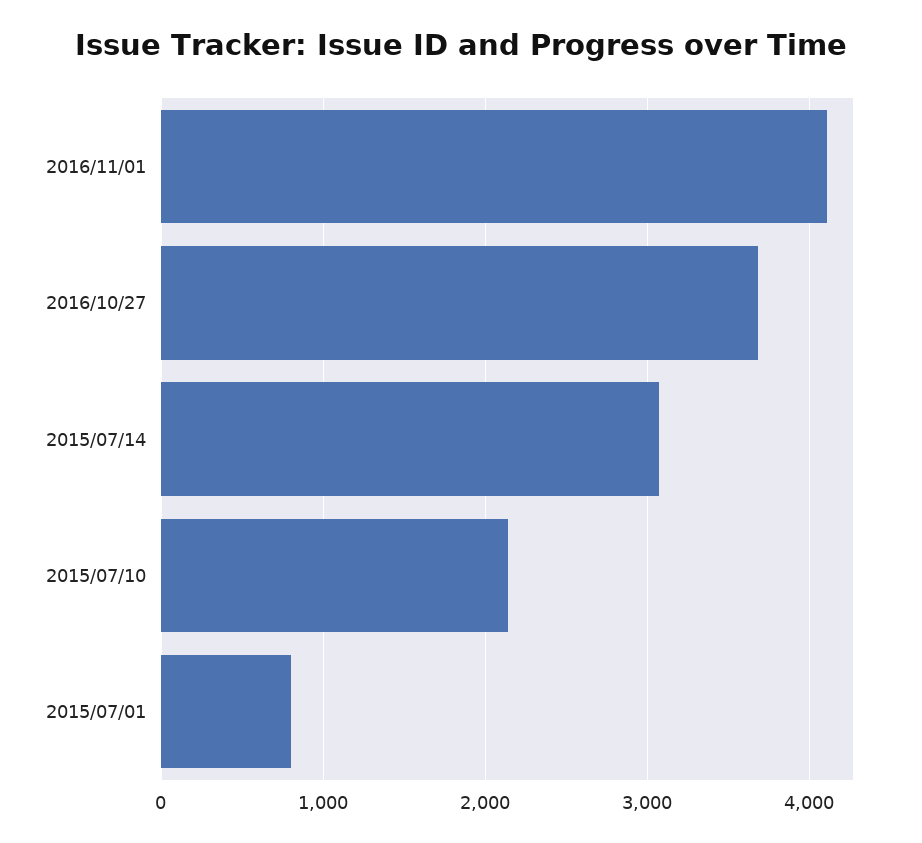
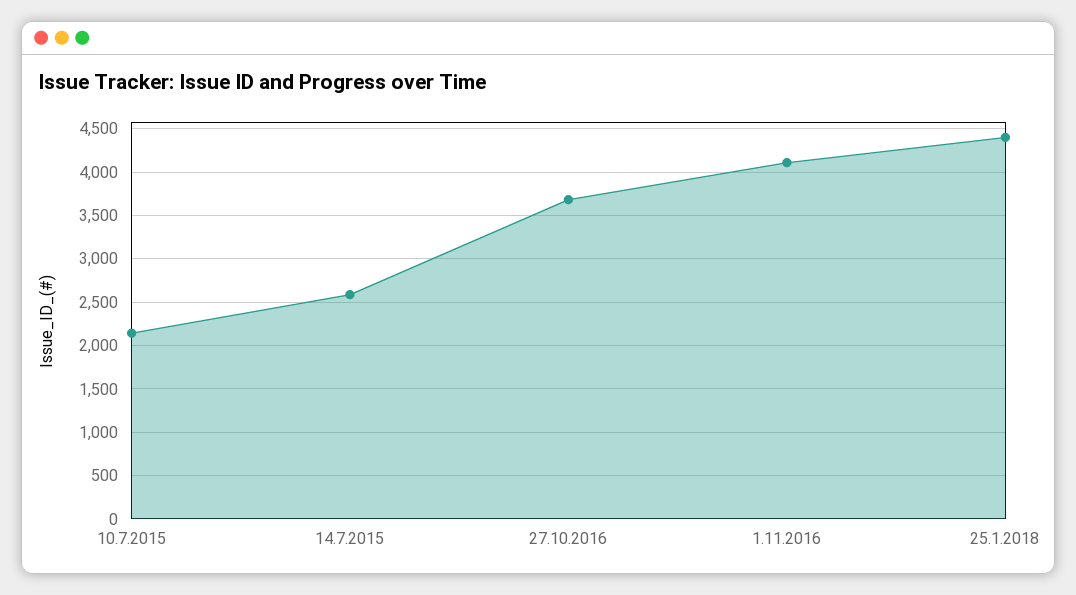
2015/07/14: 3100 -> 2600
2015/07/01: 800 -> none
25.1.2018: none -> 4400

